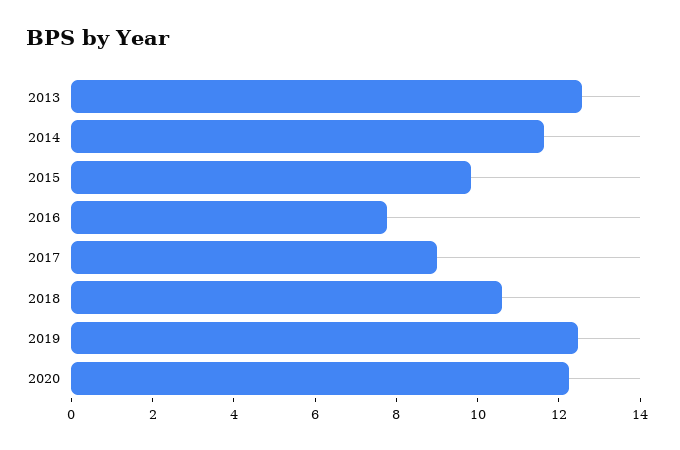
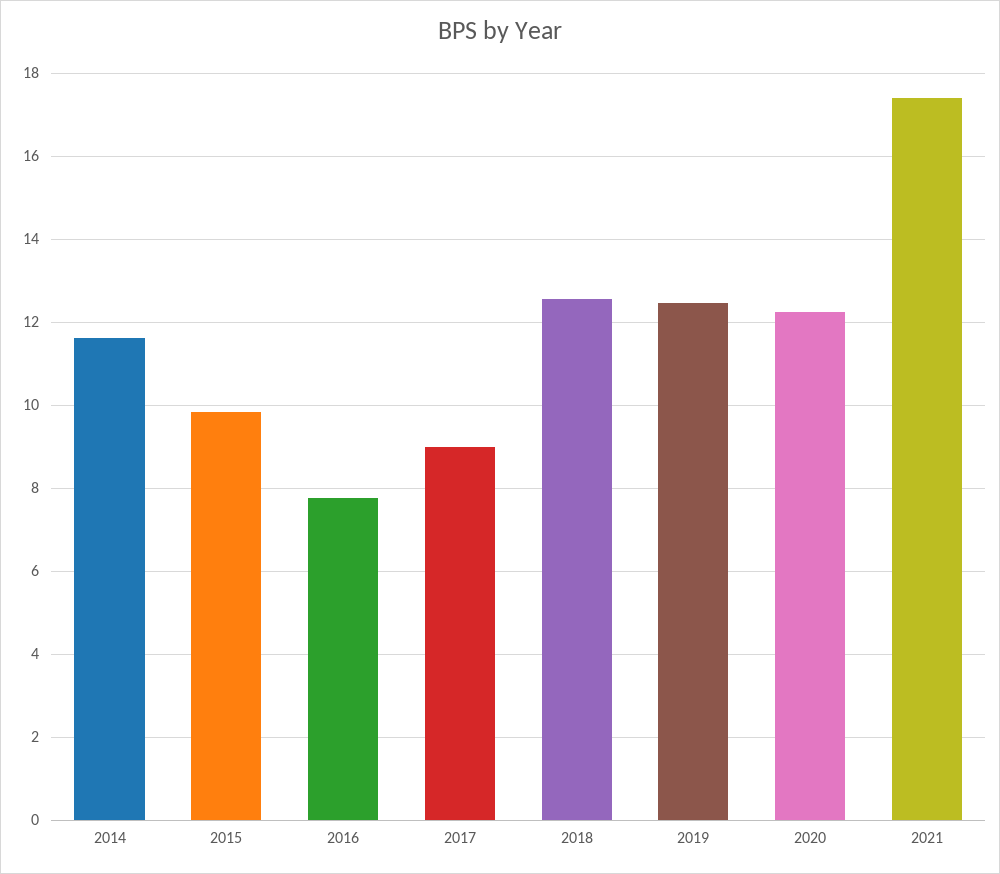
2013: 12.5 -> none
2018: 10.5 -> 12.6
2021: none -> 17.4

